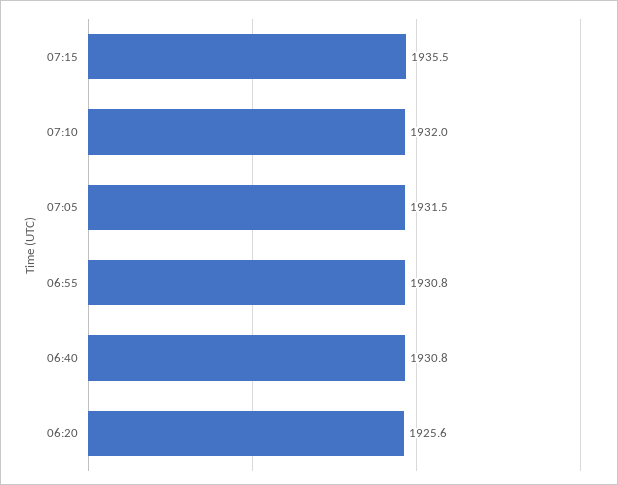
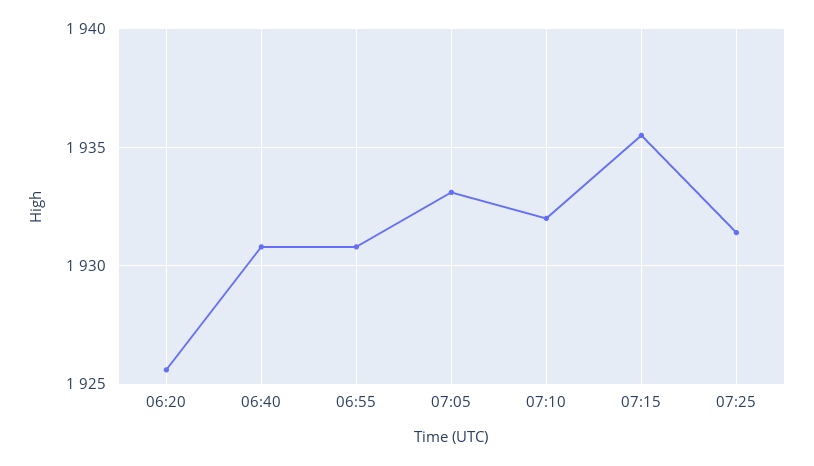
07:05: 1931.5 -> 1933
07:25: none -> 1931.5

